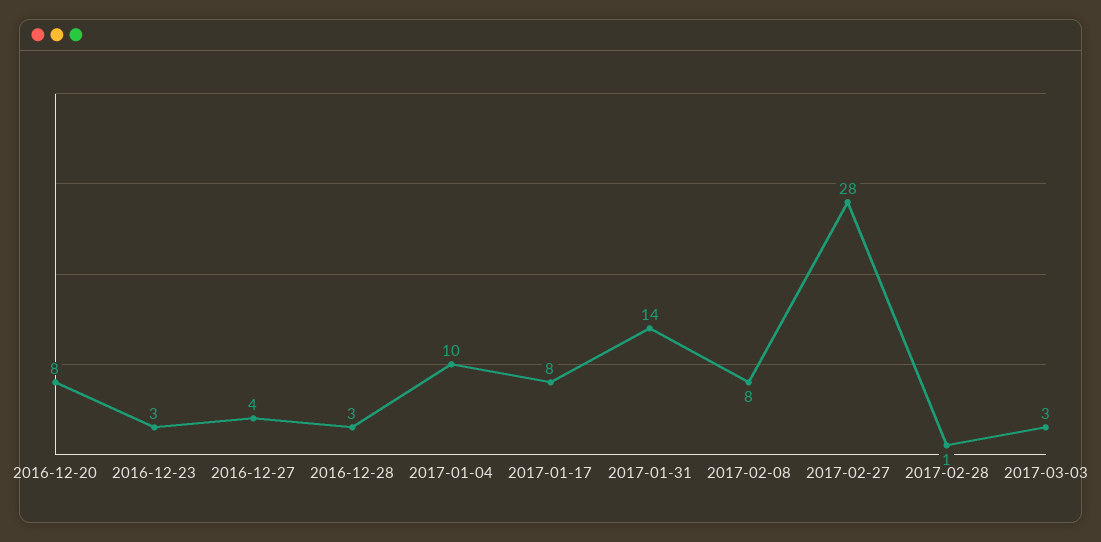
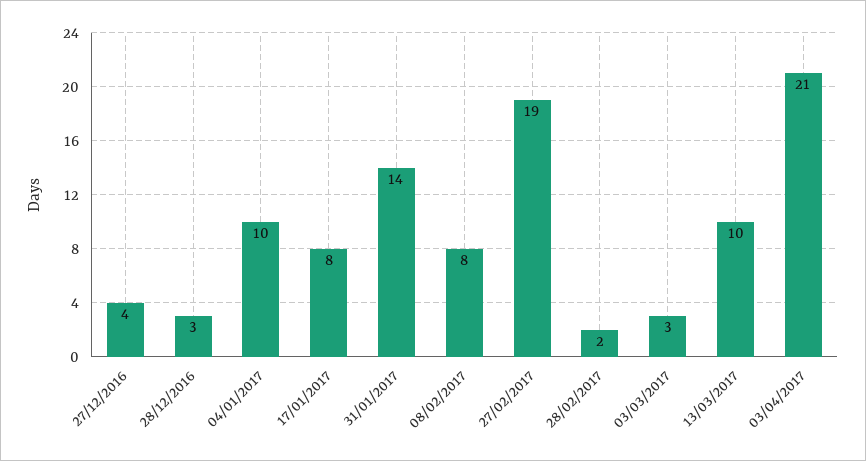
2016-12-20: 8 -> none
2016-12-23: 3 -> none
2017-02-27: 28 -> 19
2017-02-28: 1 -> 2
13/03/2017: none -> 10
03/04/2017: none -> 21

